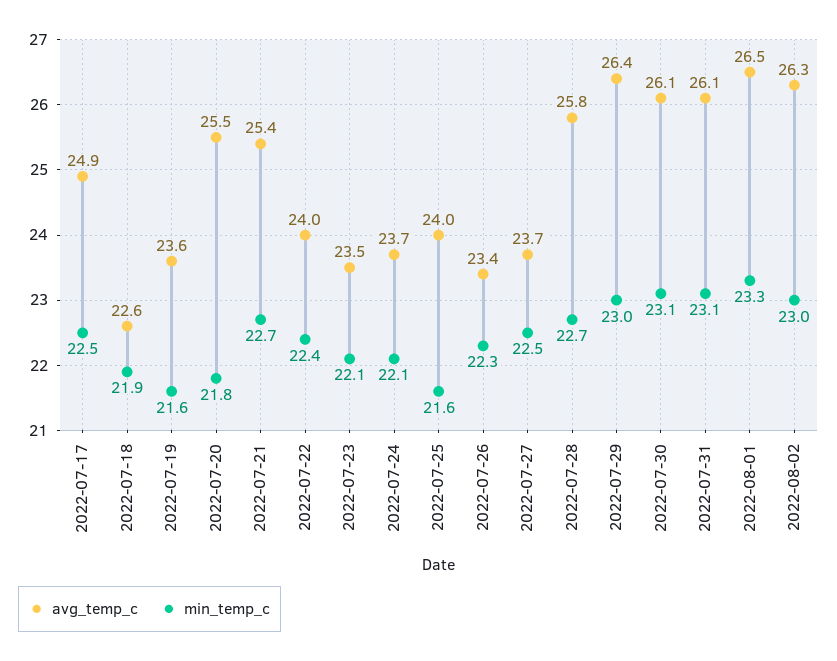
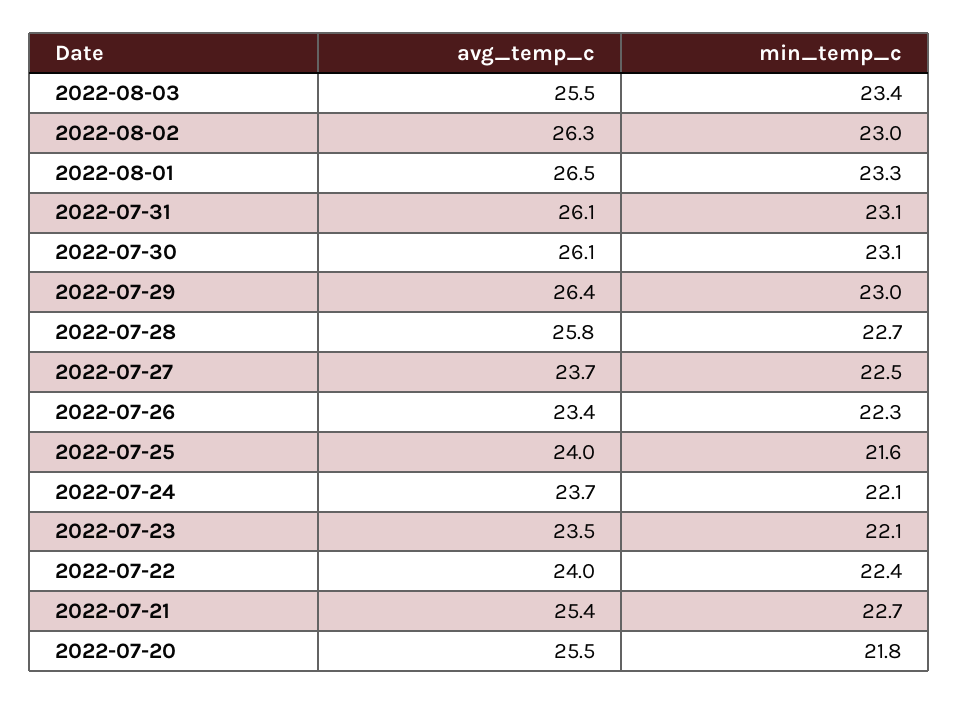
avg_temp_c, 2022-07-17: 24.9 -> none
min_temp_c, 2022-07-17: 22.5 -> none
avg_temp_c, 2022-07-18: 22.6 -> none
min_temp_c, 2022-07-18: 21.9 -> none
avg_temp_c, 2022-07-19: 23.6 -> none
min_temp_c, 2022-07-19: 21.6 -> none
avg_temp_c, 2022-08-03: none -> 25.5
min_temp_c, 2022-08-03: none -> 23.4

